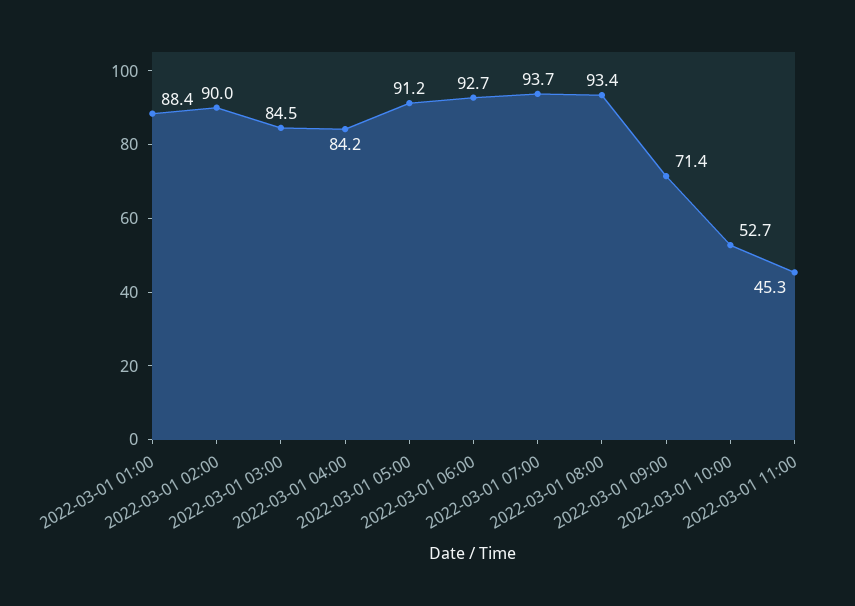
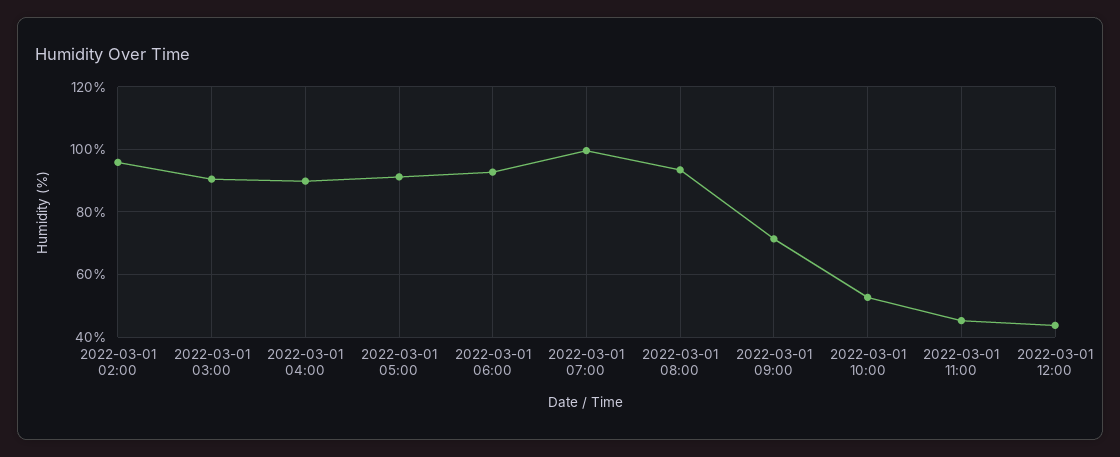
2022-03-01 01:00: 88.4 -> none
2022-03-01 02:00: 90 -> 96
2022-03-01 03:00: 84.5 -> 90
2022-03-01 04:00: 84.2 -> 90
2022-03-01 07:00: 93.7 -> 100
2022-03-01 12:00: none -> 44

